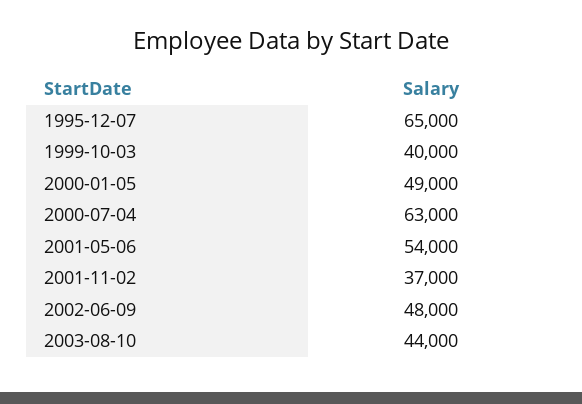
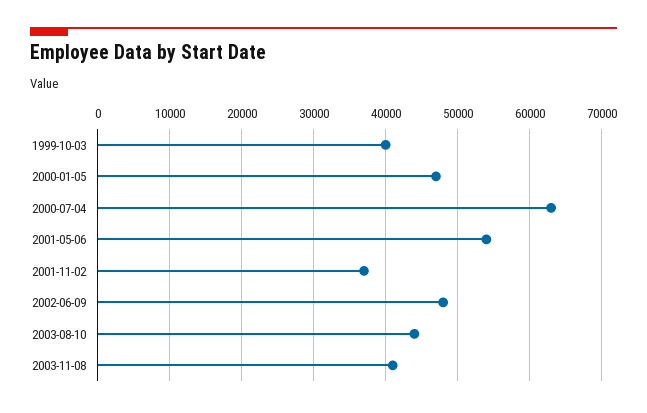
1995-12-07: 65000 -> none
2000-01-05: 49000 -> 47000
2003-11-08: none -> 41000

